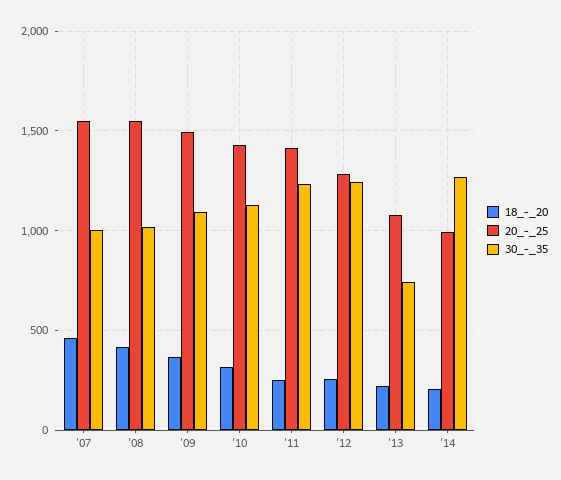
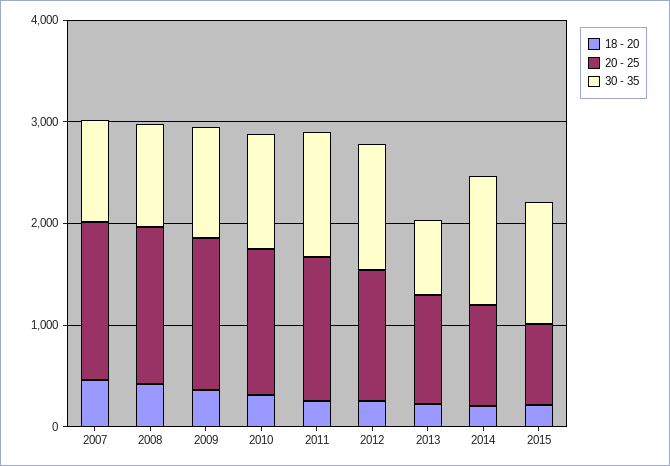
18_-_20, 2015: none -> 200
20_-_25, 2015: none -> 800
30_-_35, 2015: none -> 1200

